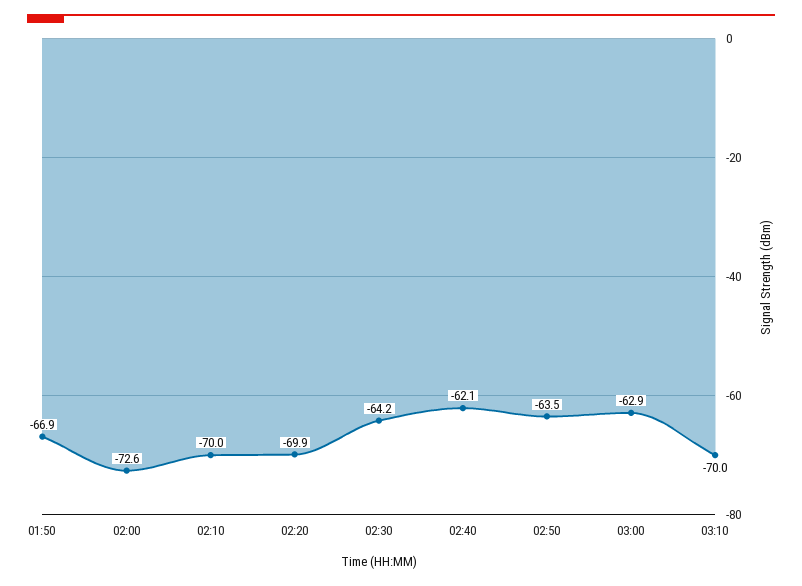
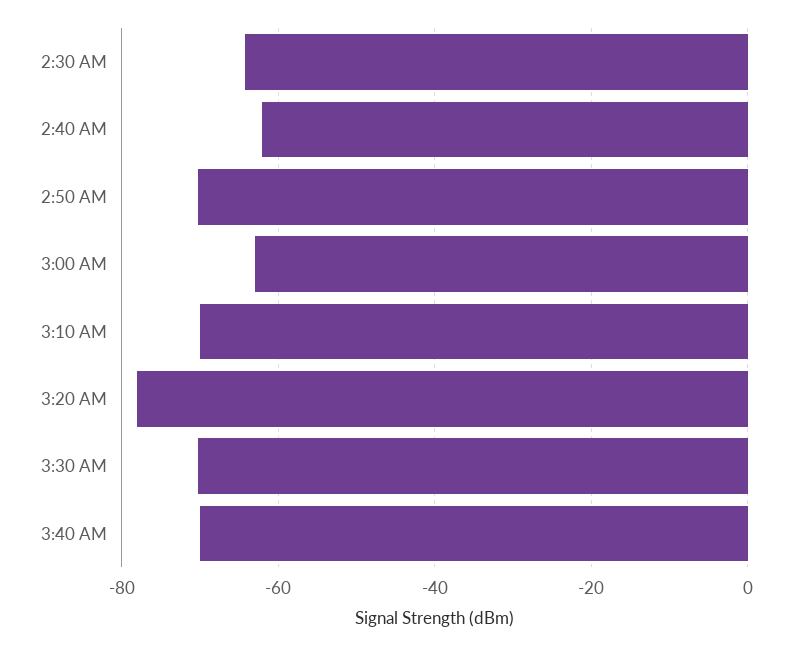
01:50: -66.9 -> none
02:00: -72.6 -> none
02:10: -70 -> none
02:20: -69.9 -> none
02:50: -63.5 -> -70
3:20 AM: none -> -78
3:30 AM: none -> -70
3:40 AM: none -> -70

